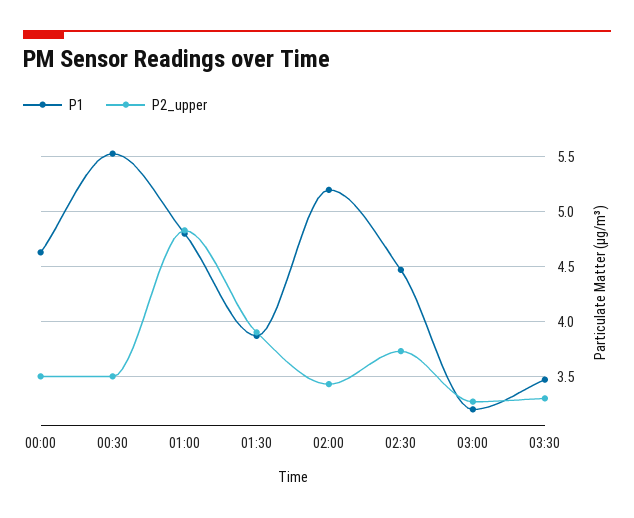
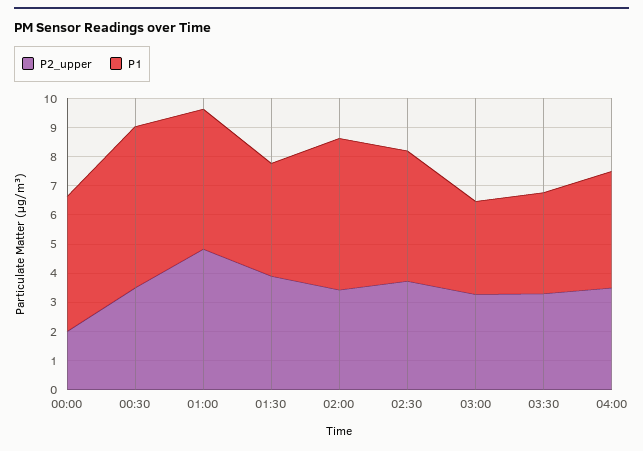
P2_upper, 00:00: 3.5 -> 2
P2_upper, 04:00: none -> 3.5
P1, 04:00: none -> 4

